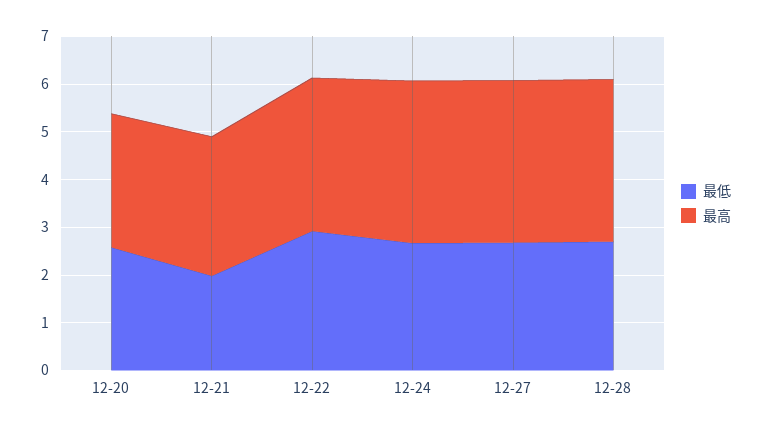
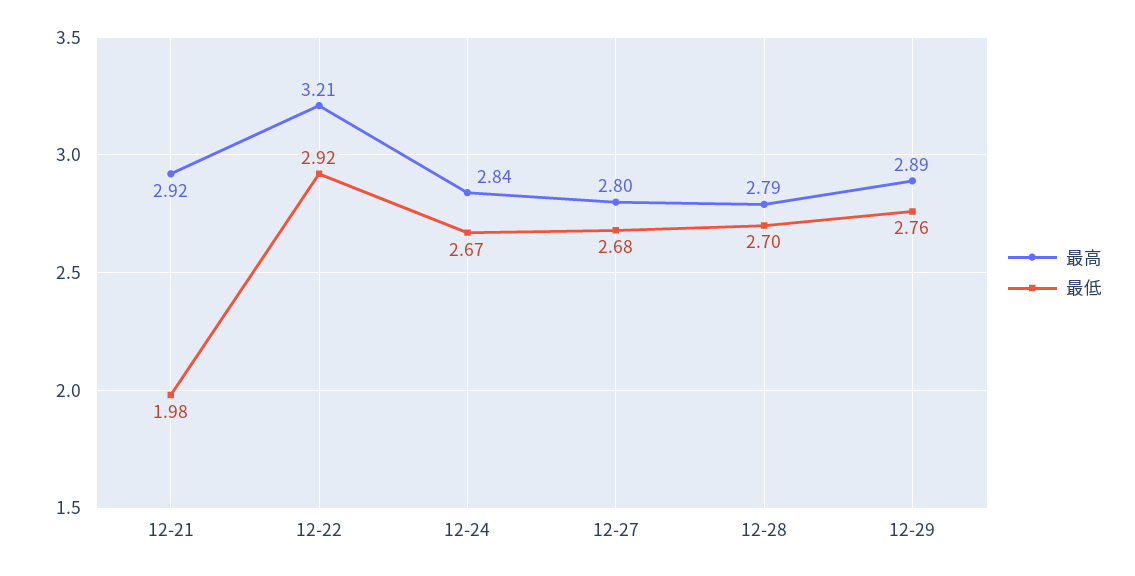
最低, 12-20: 2.6 -> none
最高, 12-20: 2.8 -> none
最高, 12-24: 3.4 -> 2.84
最高, 12-27: 3.4 -> 2.8
最高, 12-28: 3.4 -> 2.79
最高, 12-29: none -> 2.89
最低, 12-29: none -> 2.76

